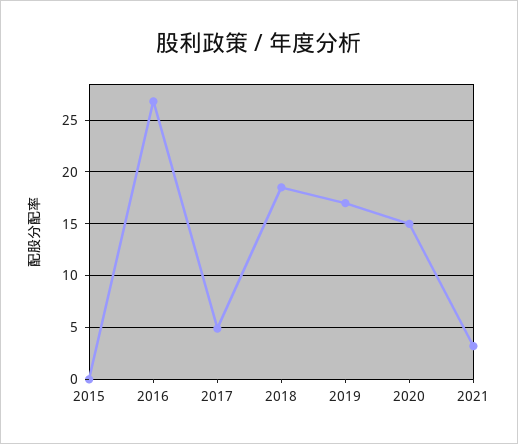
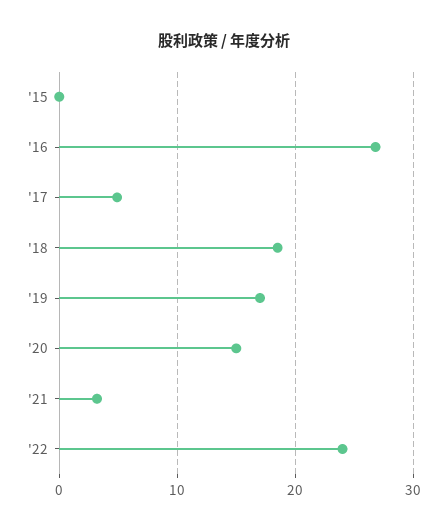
'22: none -> 24

